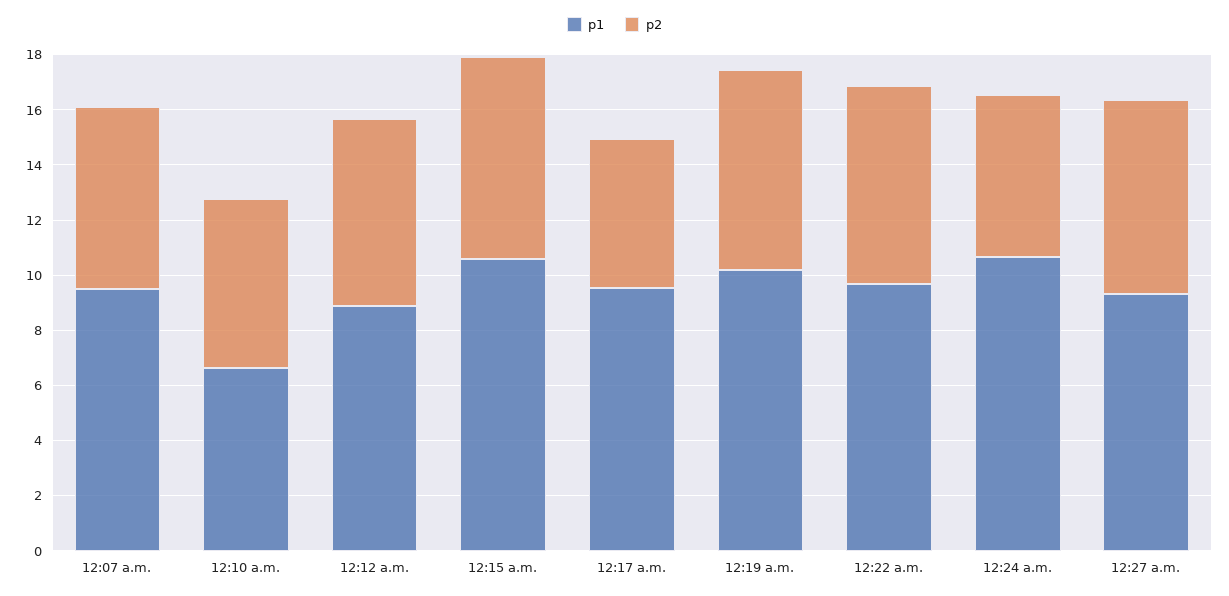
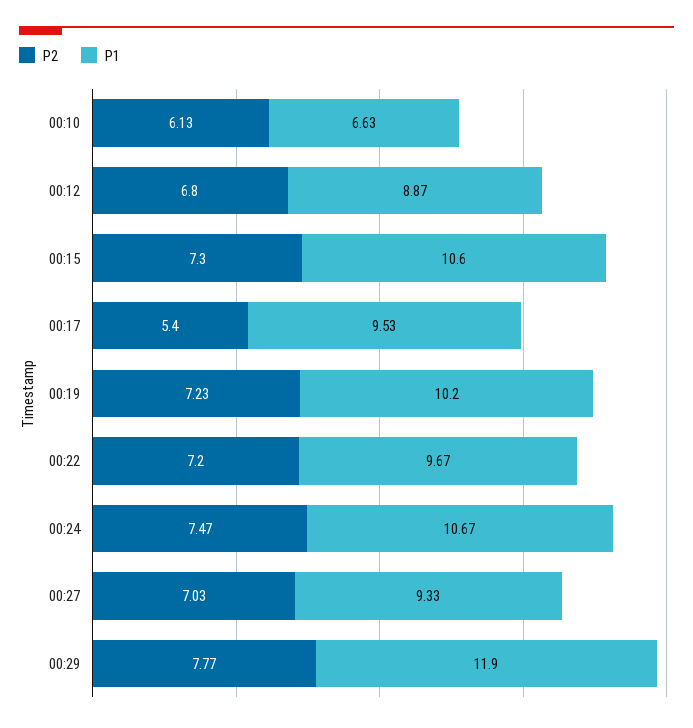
p1, 12:07 a.m.: 9.5 -> none
p2, 12:07 a.m.: 6.5 -> none
p2, 12:24 a.m.: 6 -> 7.47
p2, 00:29: none -> 7.77
p1, 00:29: none -> 11.9

